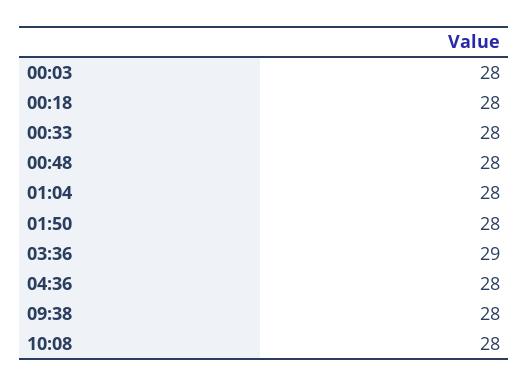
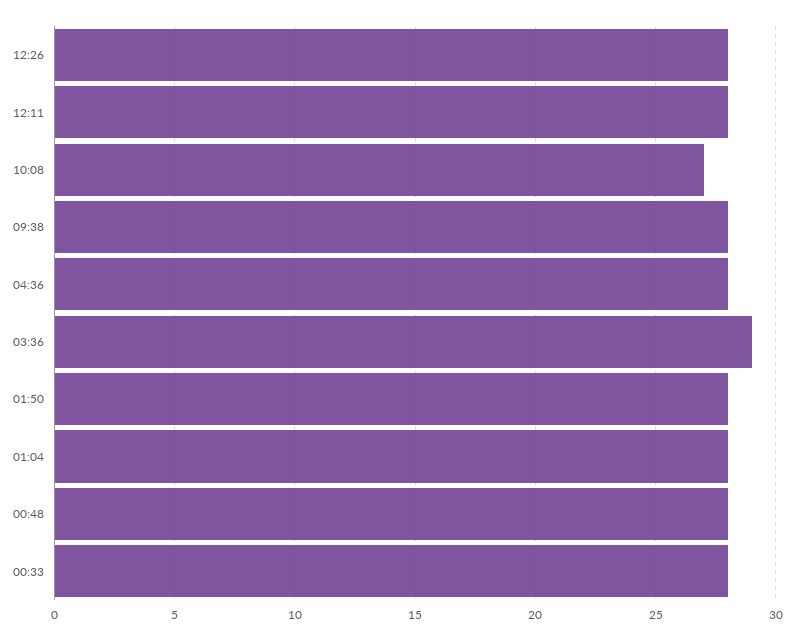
00:03: 28 -> none
00:18: 28 -> none
10:08: 28 -> 27
12:26: none -> 28
12:11: none -> 28

